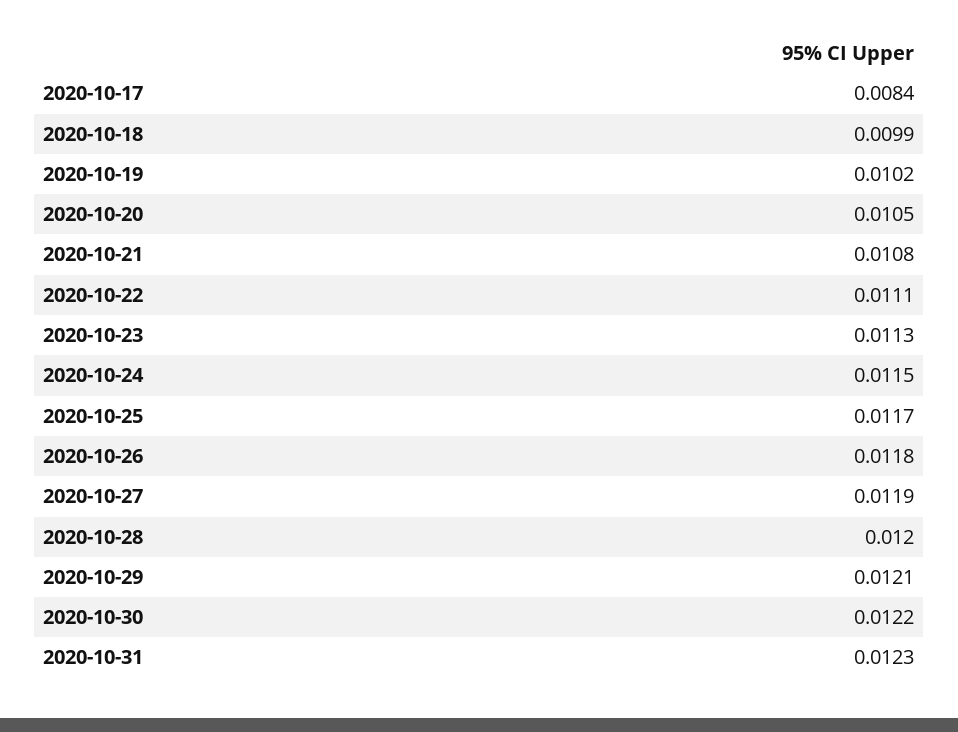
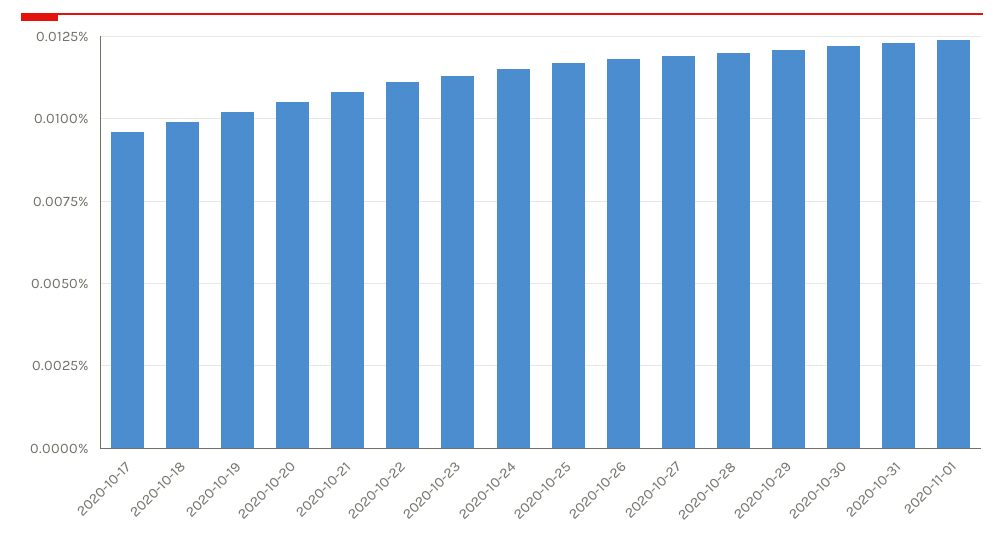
2020-10-17: 0.0084 -> 0.0095
2020-11-01: none -> 0.0125

